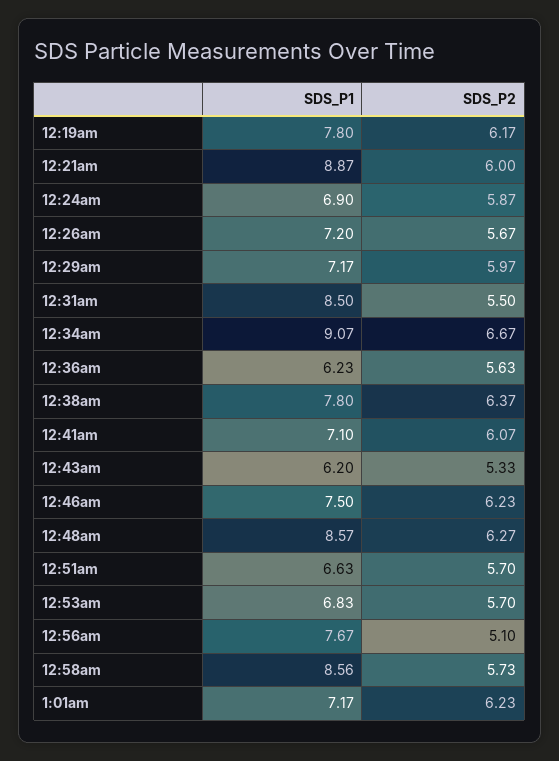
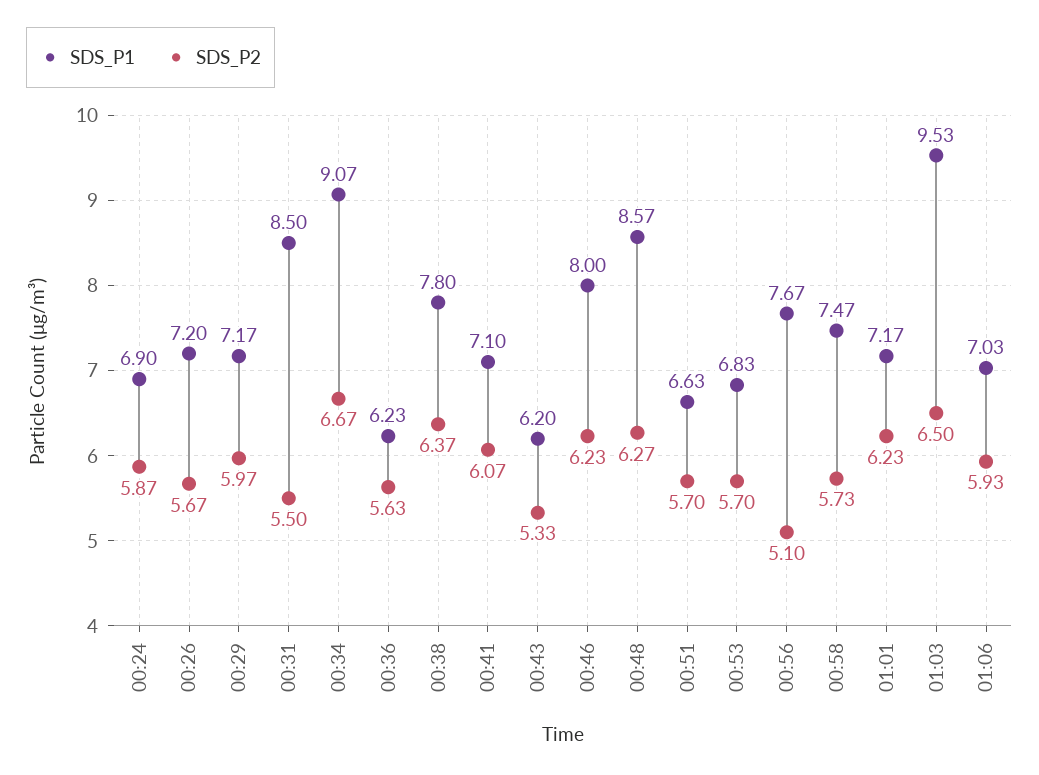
SDS_P1, 12:19am: 7.8 -> none
SDS_P2, 12:19am: 6.17 -> none
SDS_P1, 12:21am: 8.87 -> none
SDS_P2, 12:21am: 6 -> none
SDS_P1, 12:46am: 7.5 -> 8
SDS_P1, 12:58am: 8.56 -> 7.47
SDS_P1, 01:03: none -> 9.53
SDS_P2, 01:03: none -> 6.5
SDS_P1, 01:06: none -> 7.03
SDS_P2, 01:06: none -> 5.93

